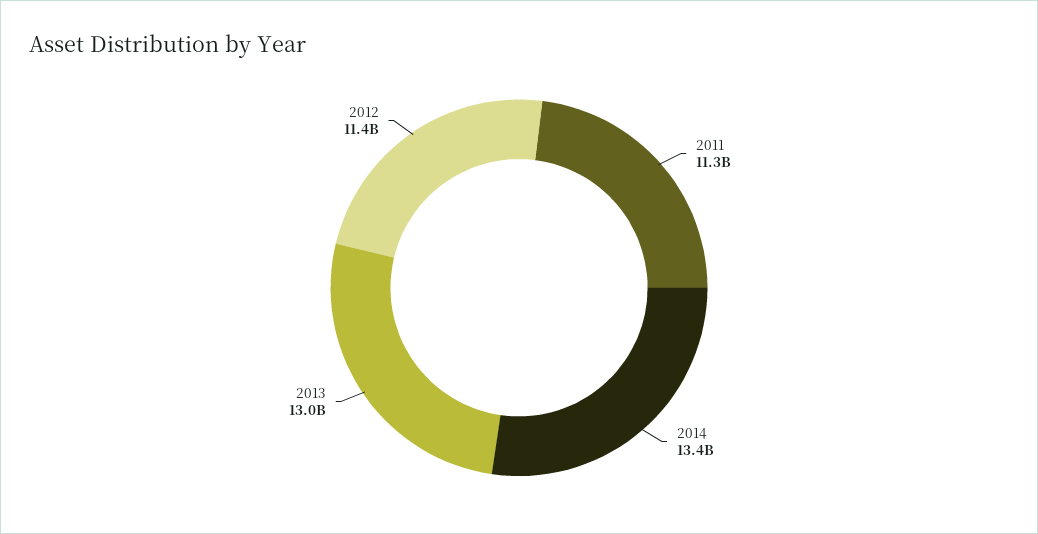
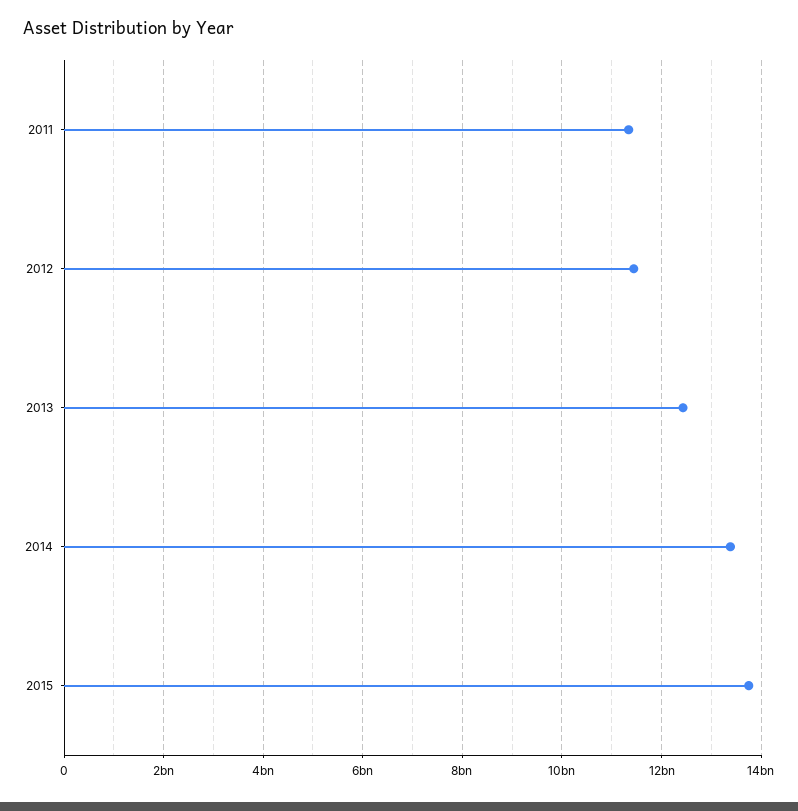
2013: 13000000000 -> 12400000000
2015: none -> 13800000000

